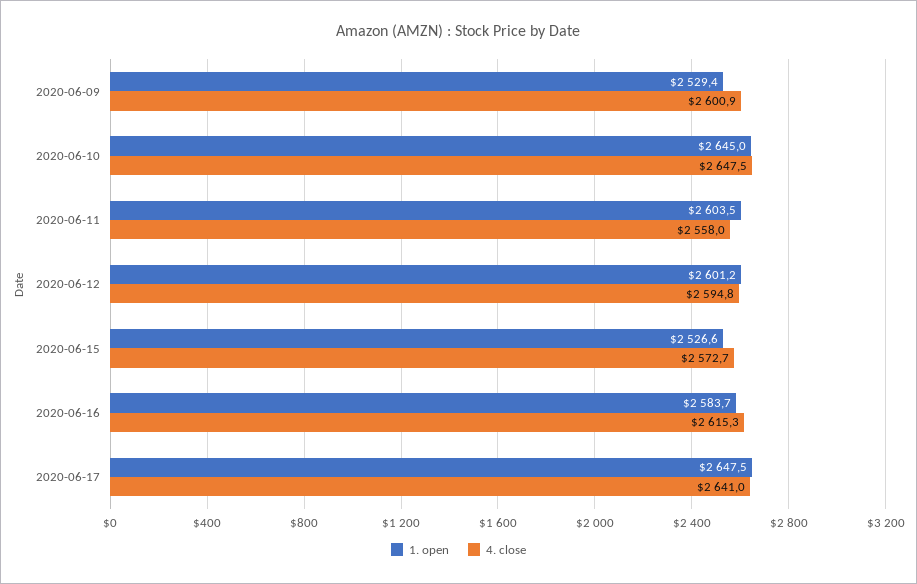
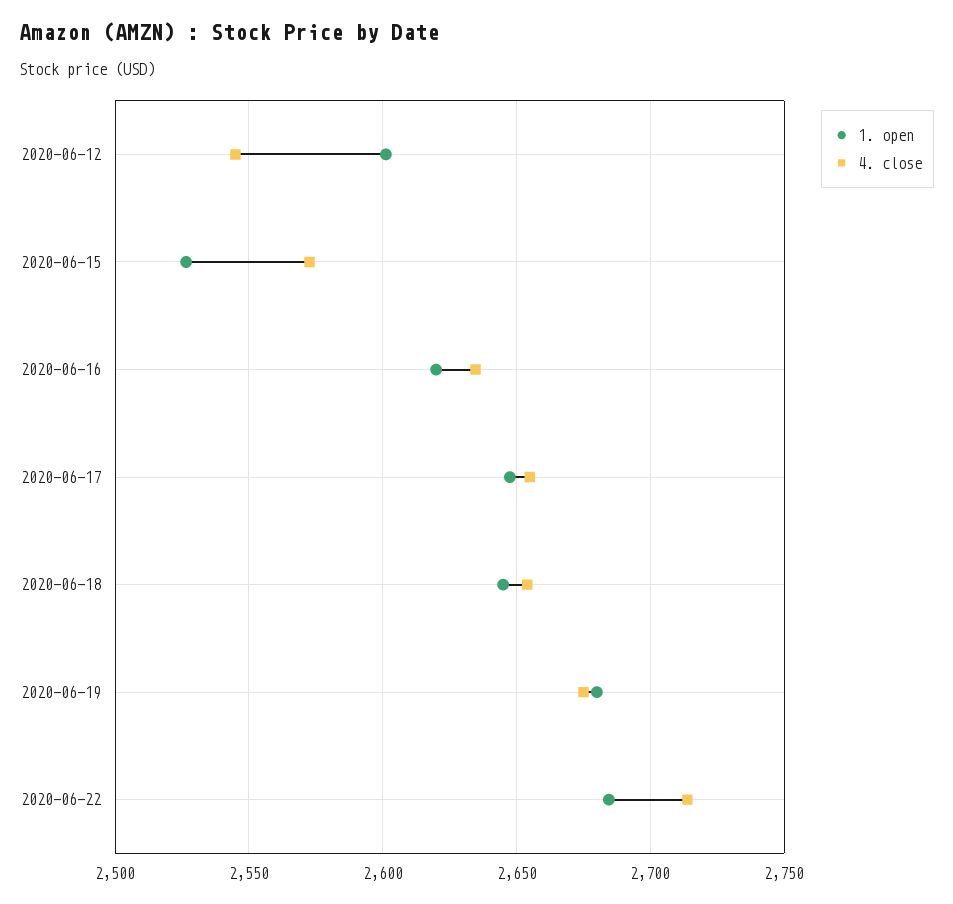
1. open, 2020-06-09: 2529.4 -> none
4. close, 2020-06-09: 2600.9 -> none
1. open, 2020-06-10: 2645 -> none
4. close, 2020-06-10: 2647.5 -> none
1. open, 2020-06-11: 2603.5 -> none
4. close, 2020-06-11: 2558 -> none
4. close, 2020-06-12: 2594.8 -> 2545
1. open, 2020-06-16: 2583.7 -> 2620
4. close, 2020-06-16: 2615.3 -> 2635
4. close, 2020-06-17: 2641 -> 2655
1. open, 2020-06-18: none -> 2645
4. close, 2020-06-18: none -> 2655
1. open, 2020-06-19: none -> 2680
4. close, 2020-06-19: none -> 2675
1. open, 2020-06-22: none -> 2685
4. close, 2020-06-22: none -> 2715

